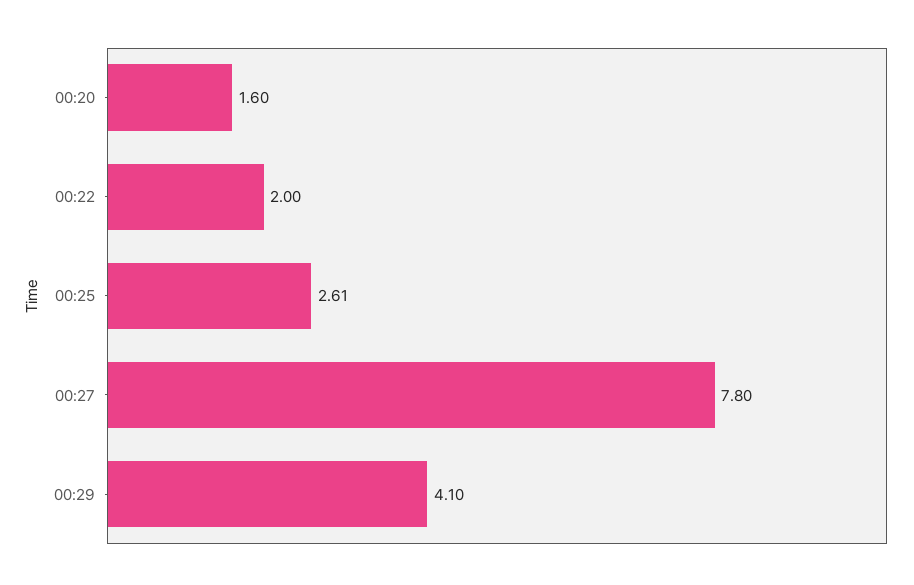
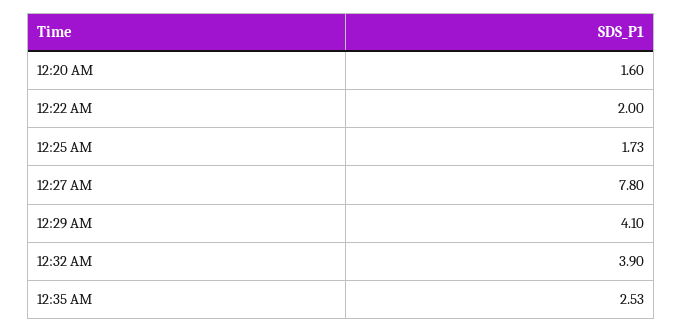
00:25: 2.61 -> 1.73
12:32 AM: none -> 3.9
12:35 AM: none -> 2.53

